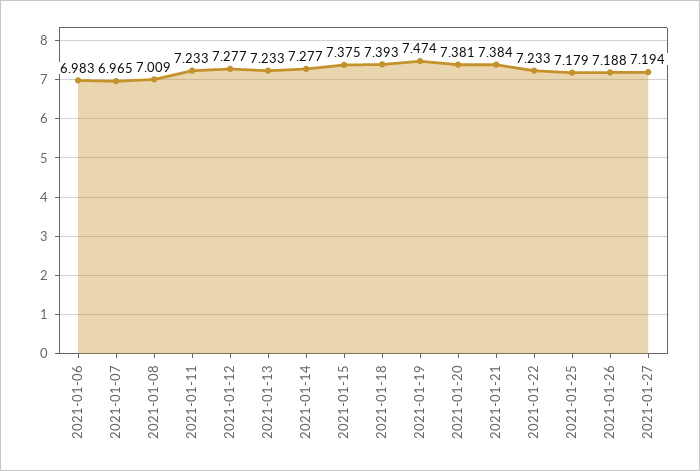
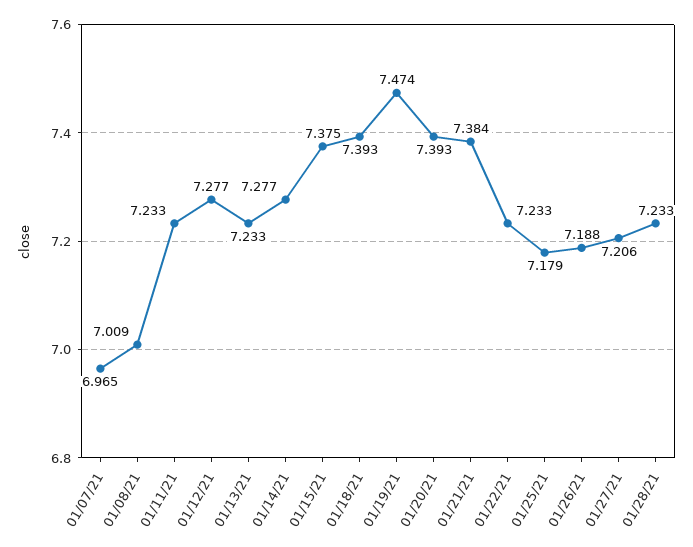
2021-01-06: 6.983 -> none
2021-01-20: 7.381 -> 7.393
2021-01-27: 7.194 -> 7.206
01/28/21: none -> 7.233

